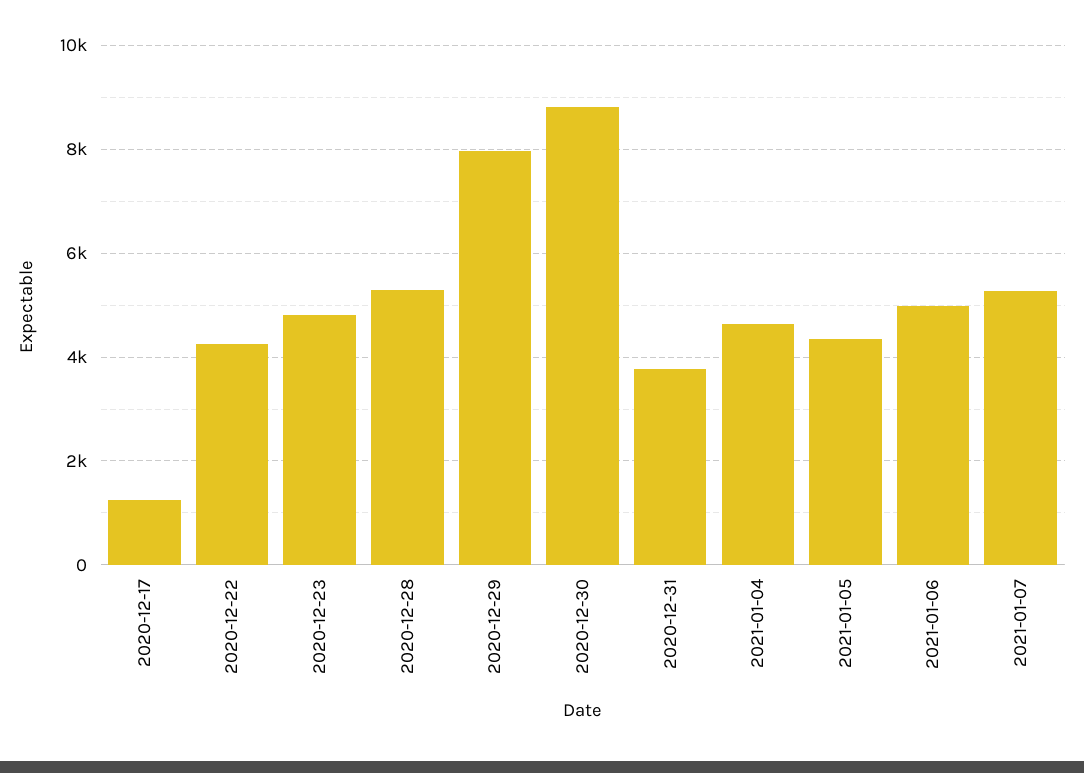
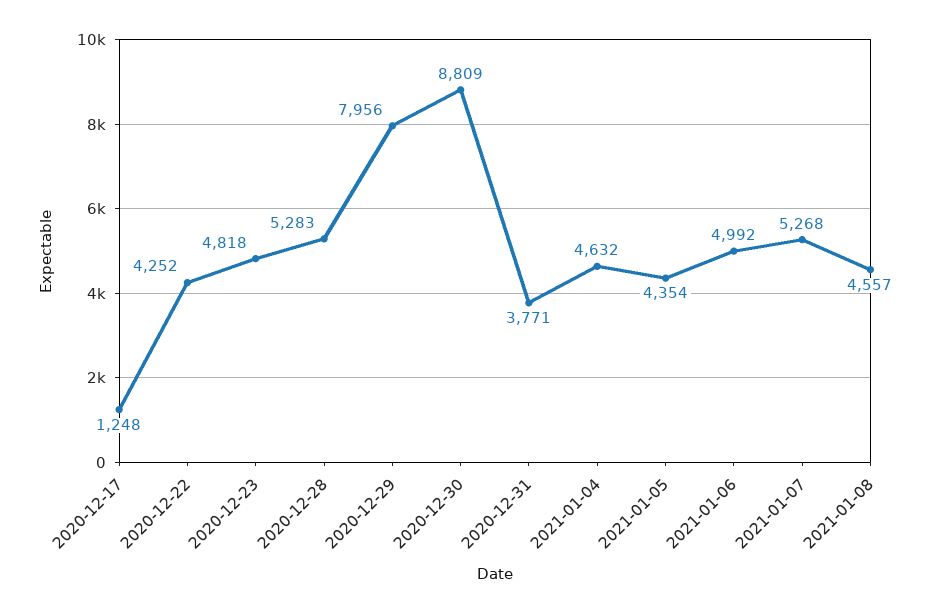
2021-01-08: none -> 4557

